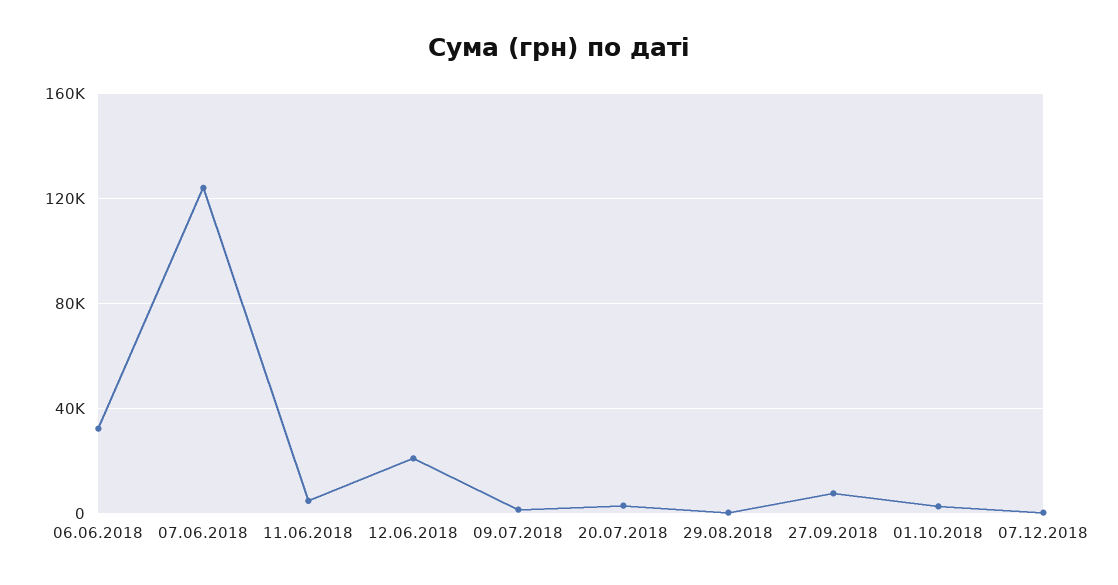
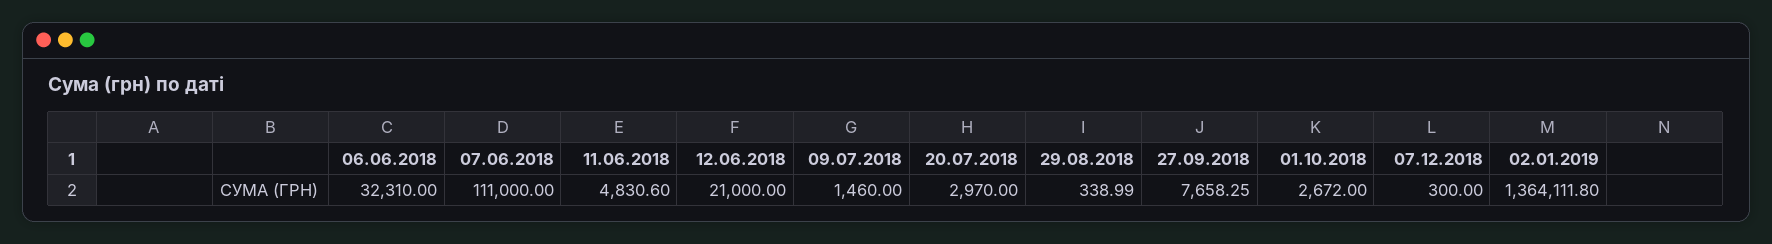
07.06.2018: 125000 -> 111000
02.01.2019: none -> 1364111.8

